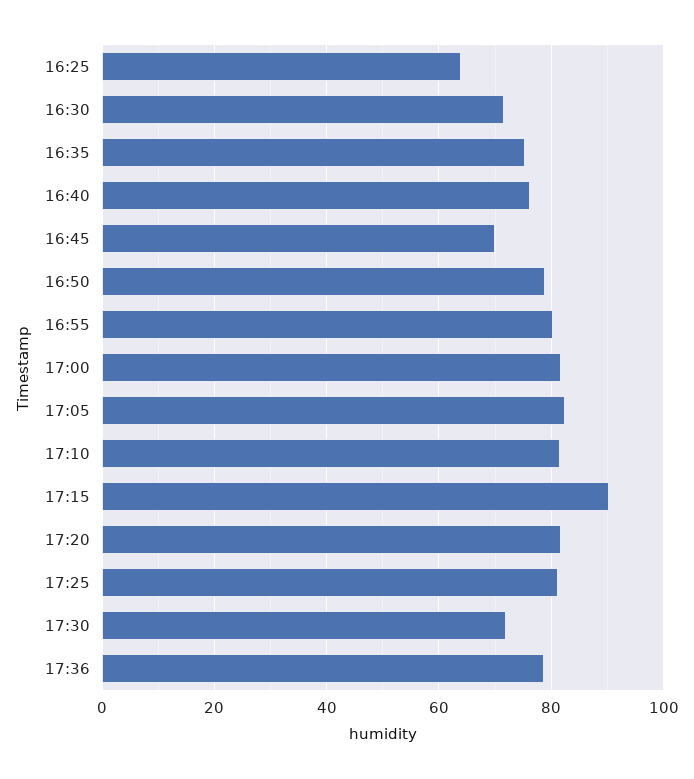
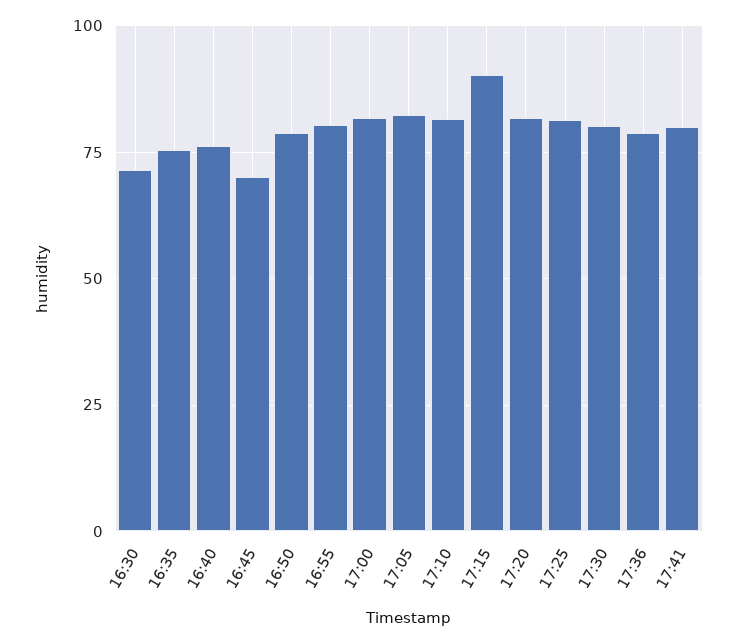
16:25: 64 -> none
17:30: 72 -> 80
17:41: none -> 80

